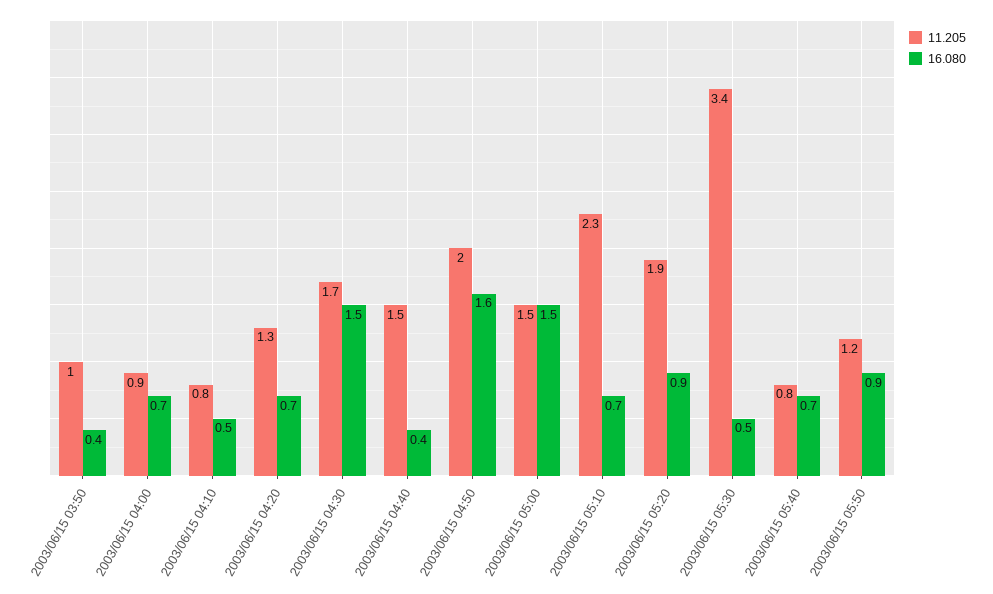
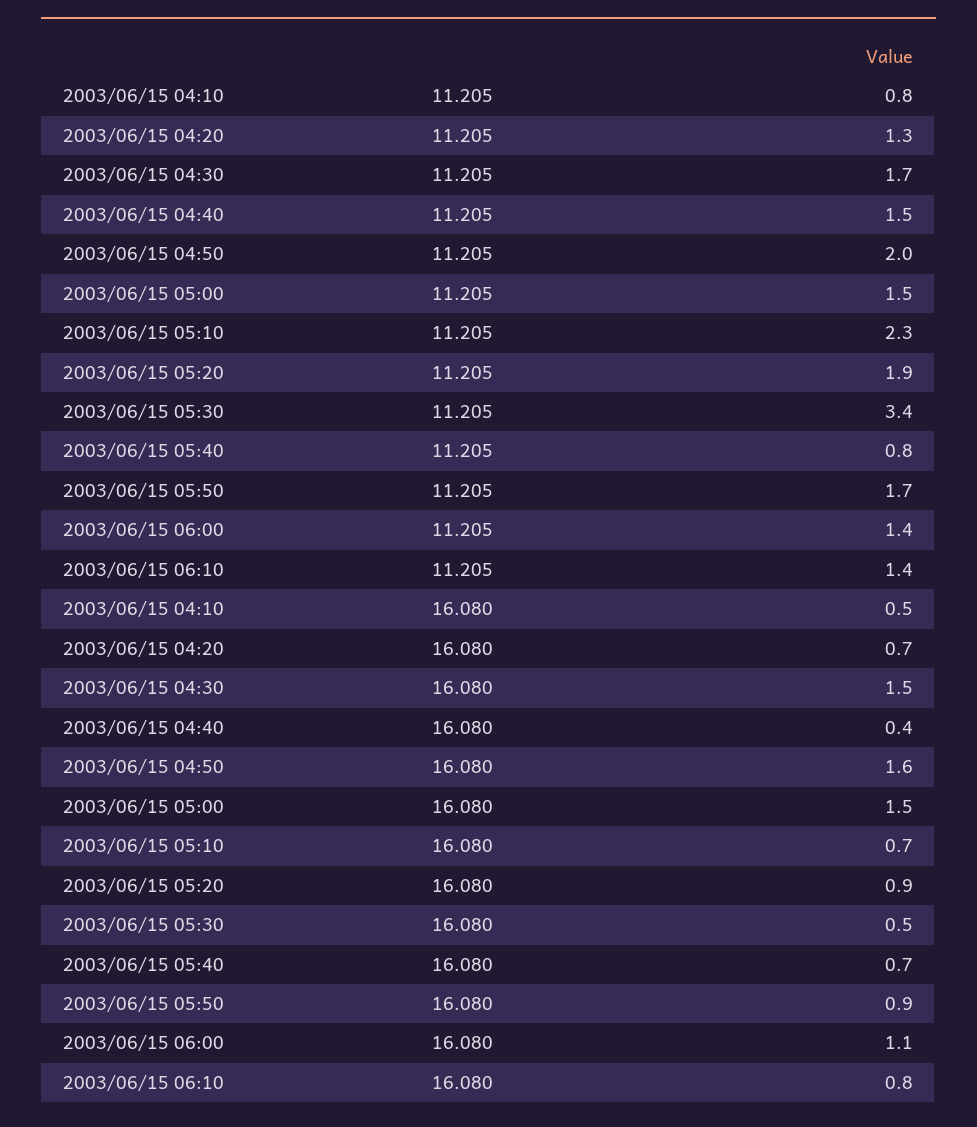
11.205, 2003/06/15 03:50: 1 -> none
16.080, 2003/06/15 03:50: 0.4 -> none
11.205, 2003/06/15 04:00: 0.9 -> none
16.080, 2003/06/15 04:00: 0.7 -> none
11.205, 2003/06/15 05:50: 1.2 -> 1.7
11.205, 2003/06/15 06:00: none -> 1.4
11.205, 2003/06/15 06:10: none -> 1.4
16.080, 2003/06/15 06:00: none -> 1.1
16.080, 2003/06/15 06:10: none -> 0.8

